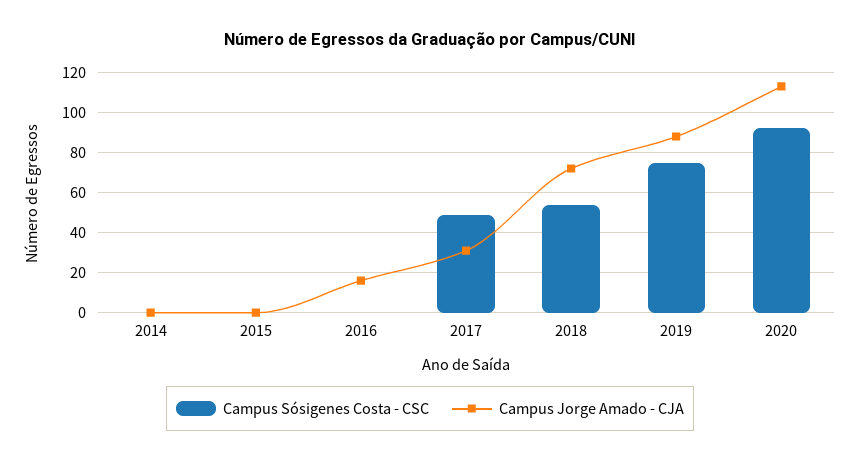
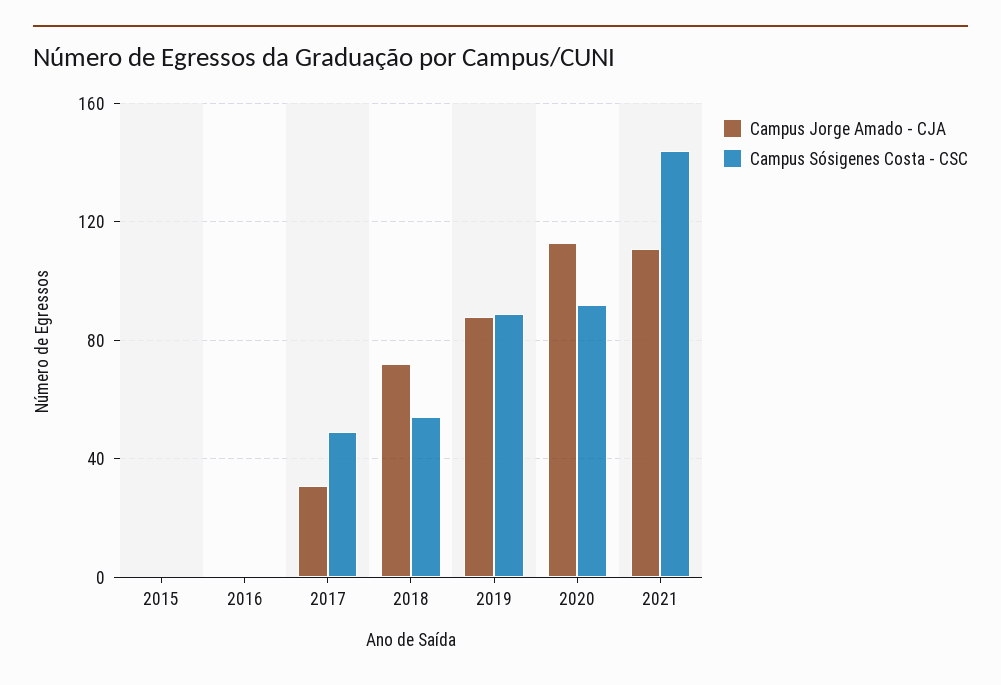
Campus Sósigenes Costa - CSC, 2014: 0 -> none
Campus Jorge Amado - CJA, 2014: 0 -> none
Campus Jorge Amado - CJA, 2016: 15 -> 0
Campus Sósigenes Costa - CSC, 2019: 75 -> 90
Campus Jorge Amado - CJA, 2021: none -> 110
Campus Sósigenes Costa - CSC, 2021: none -> 145

